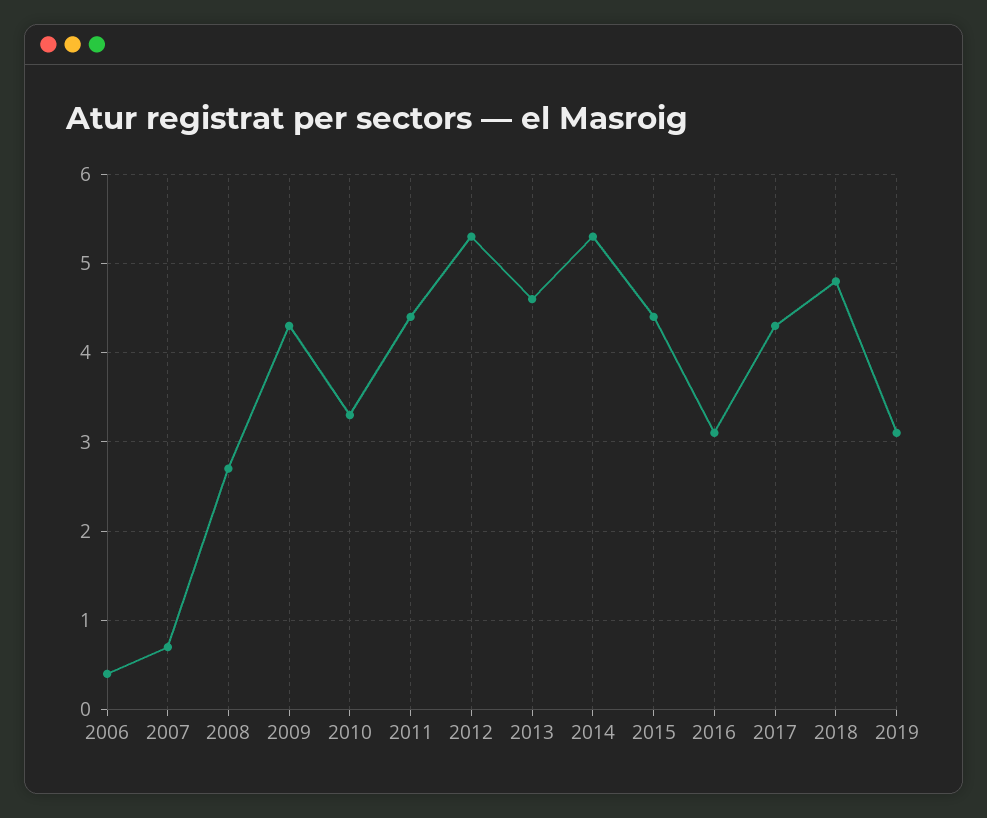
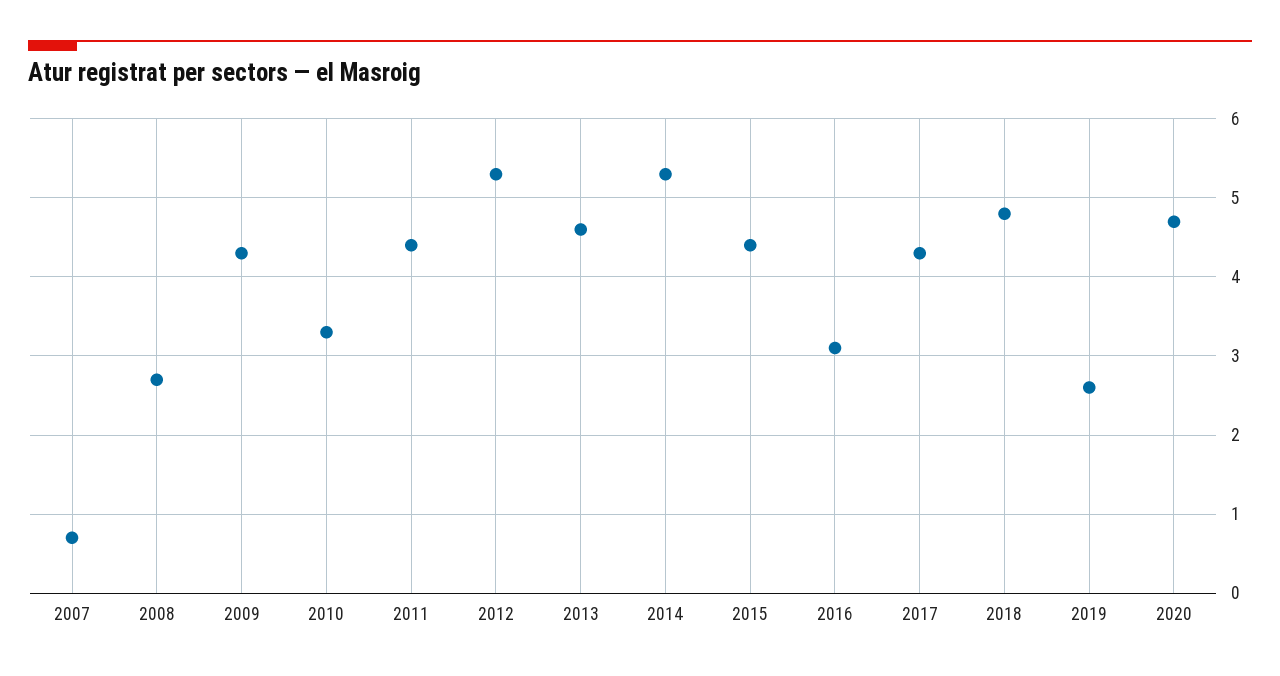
2006: 0.4 -> none
2019: 3.1 -> 2.6
2020: none -> 4.7

